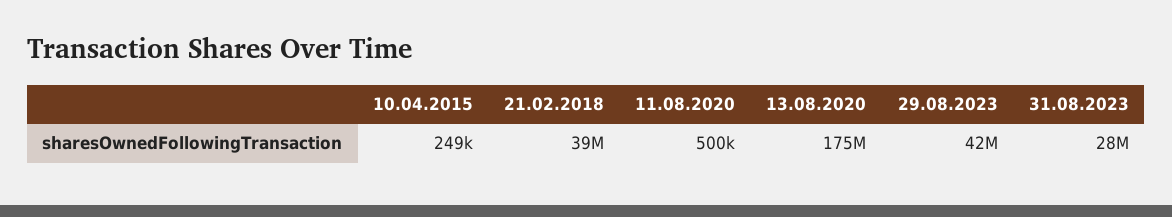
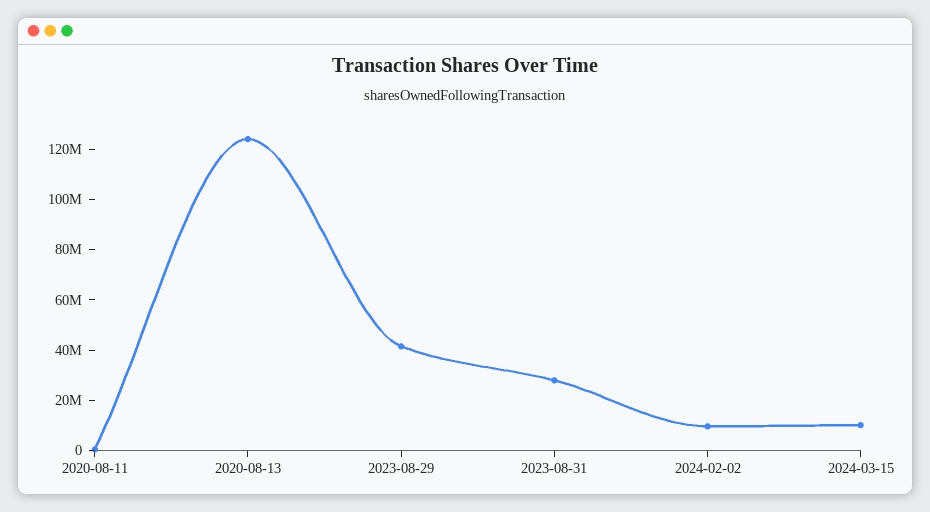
10.04.2015: 249000 -> none
21.02.2018: 39000000 -> none
13.08.2020: 175000000 -> 125000000
2024-02-02: none -> 10000000
2024-03-15: none -> 10000000

